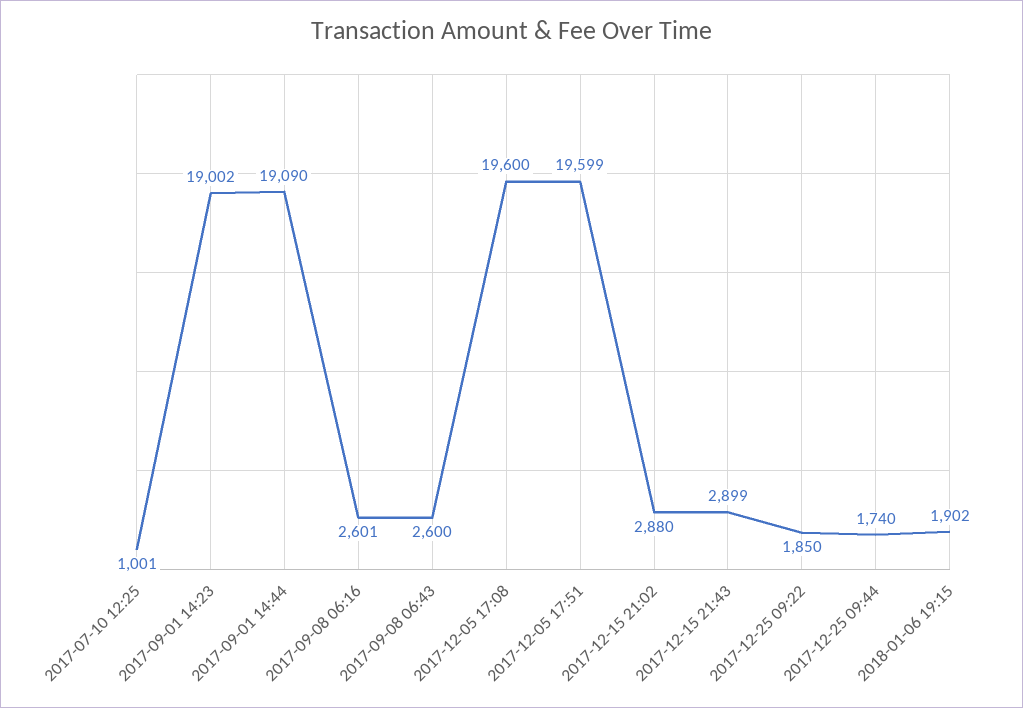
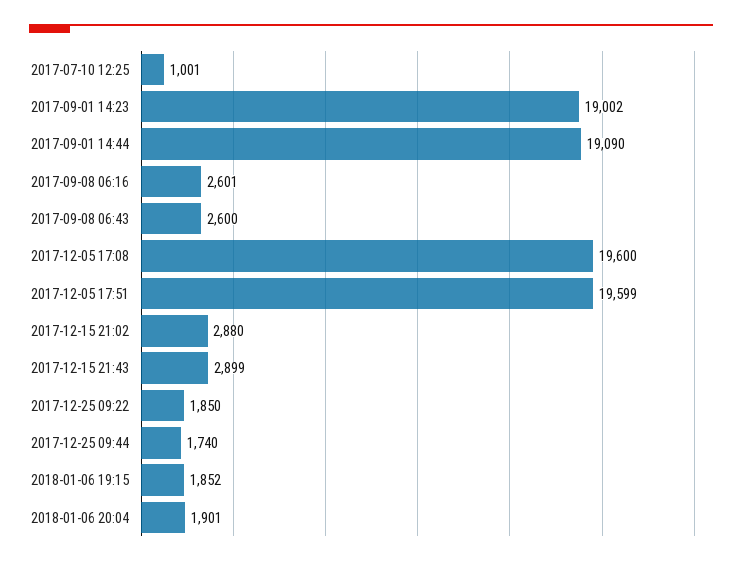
2018-01-06 19:15: 1902 -> 1852
2018-01-06 20:04: none -> 1901

